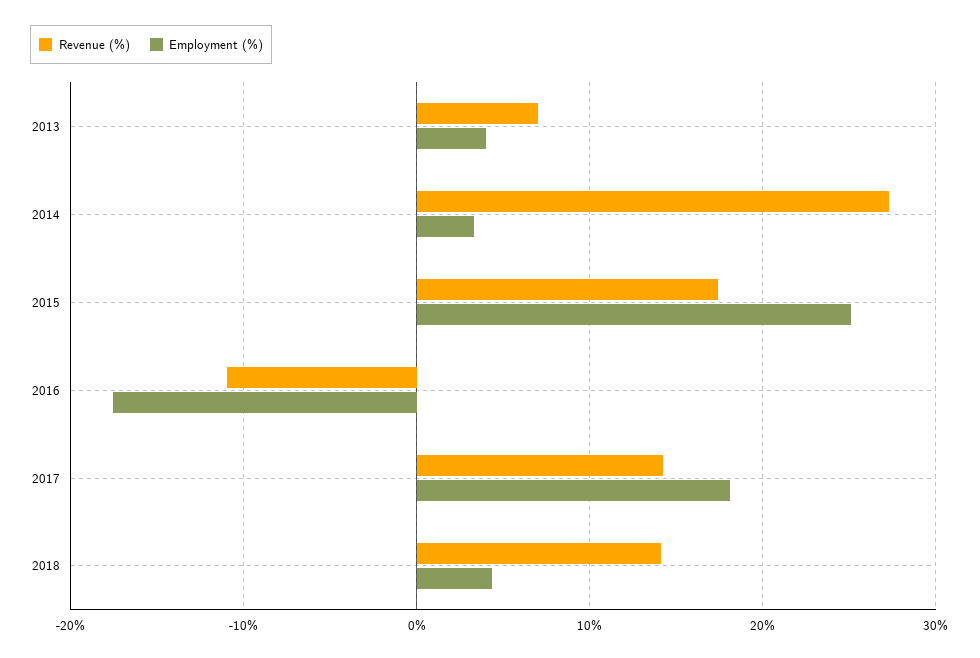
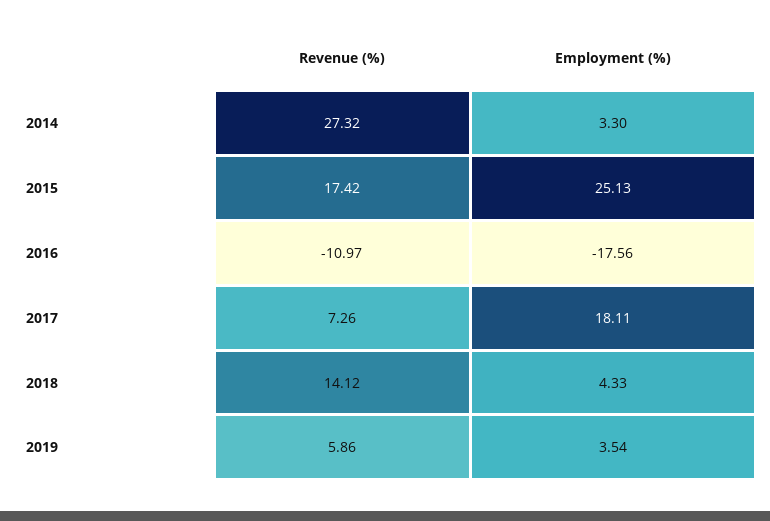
Revenue (%), 2013: 7 -> none
Employment (%), 2013: 4 -> none
Revenue (%), 2017: 14 -> 7.26
Revenue (%), 2019: none -> 5.86
Employment (%), 2019: none -> 3.54

